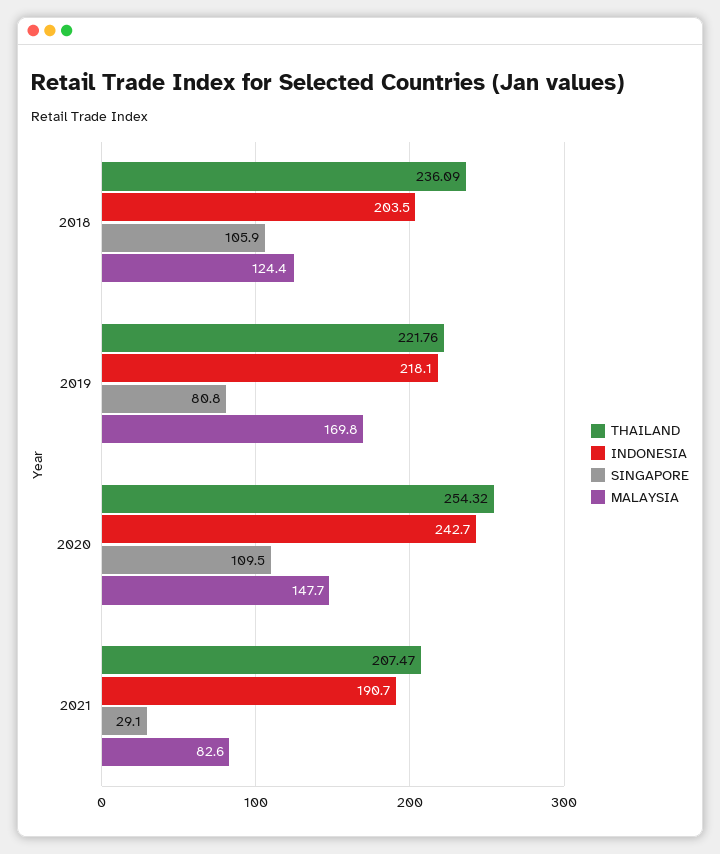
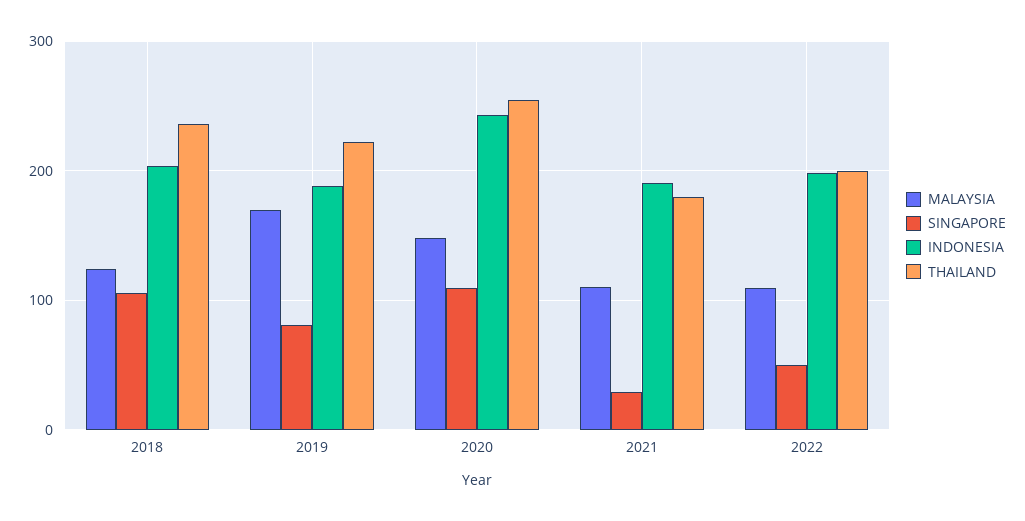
INDONESIA, 2019: 218.1 -> 190
THAILAND, 2021: 207.47 -> 180
MALAYSIA, 2021: 82.6 -> 110
MALAYSIA, 2022: none -> 110
SINGAPORE, 2022: none -> 50
INDONESIA, 2022: none -> 200
THAILAND, 2022: none -> 200

